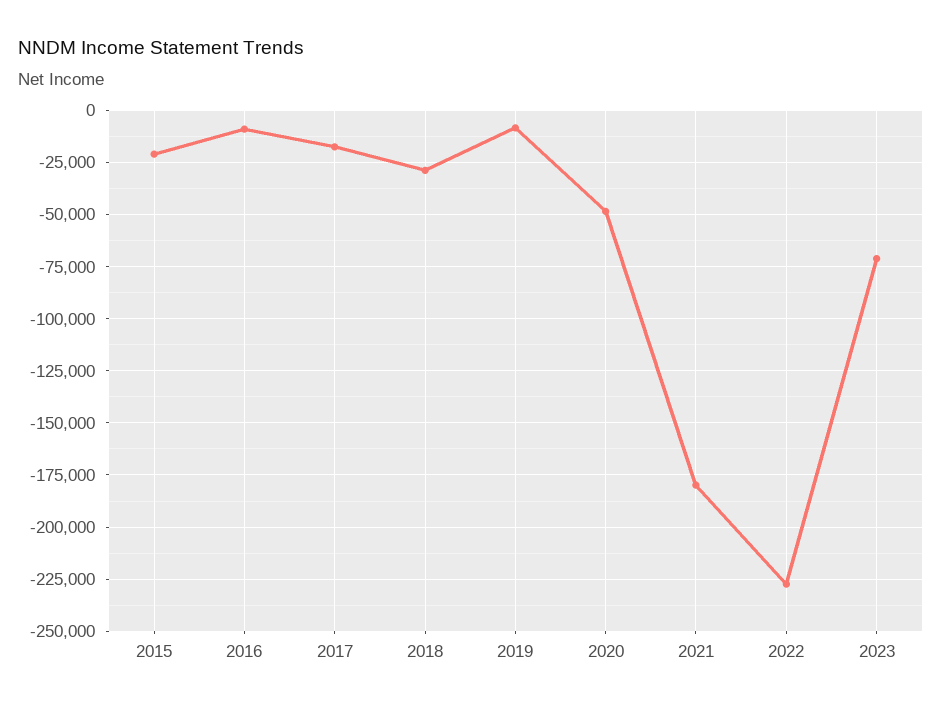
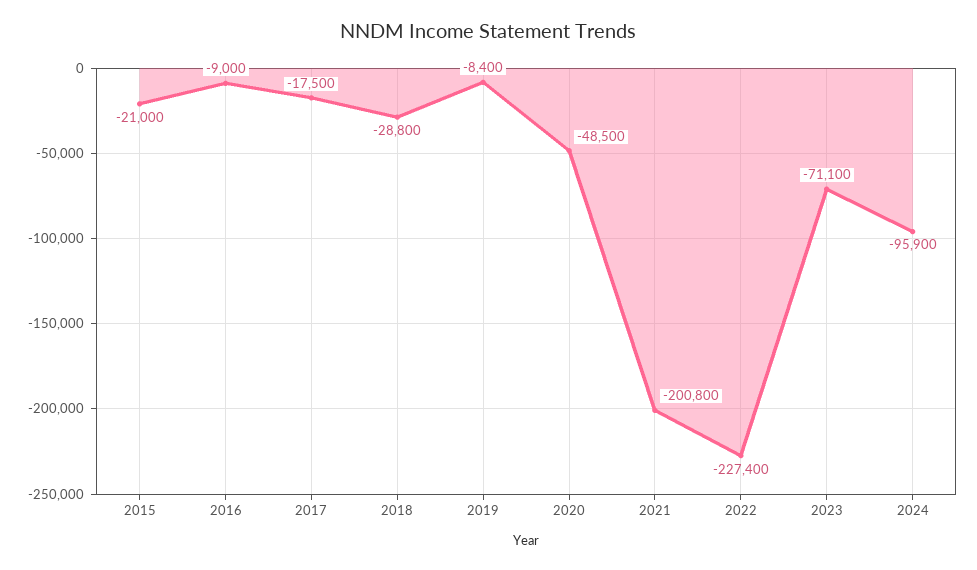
2021: -180000 -> -200800
2024: none -> -95900

